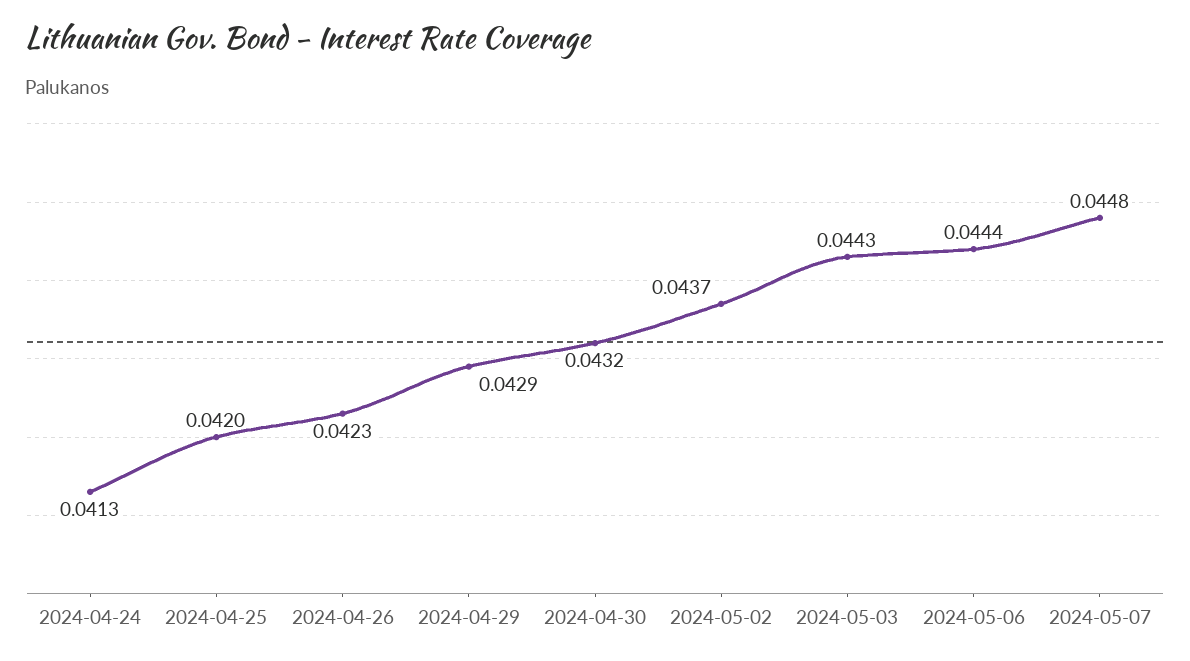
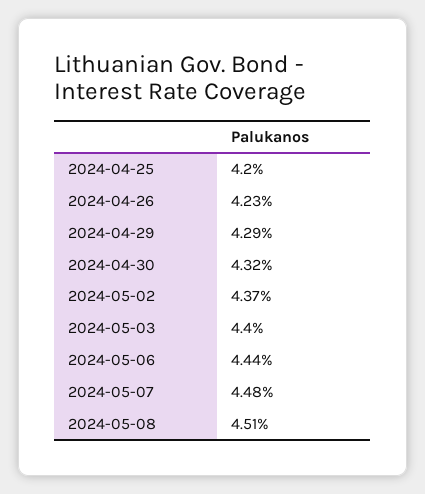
2024-04-24: 0.0413 -> none
2024-05-03: 0.0443 -> 0.044
2024-05-08: none -> 0.0451

